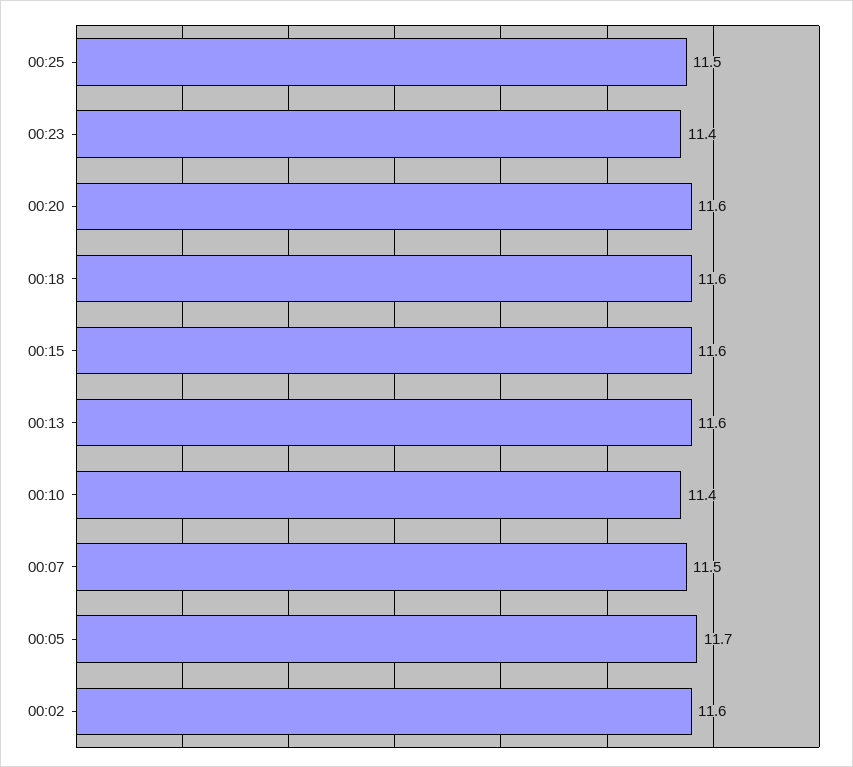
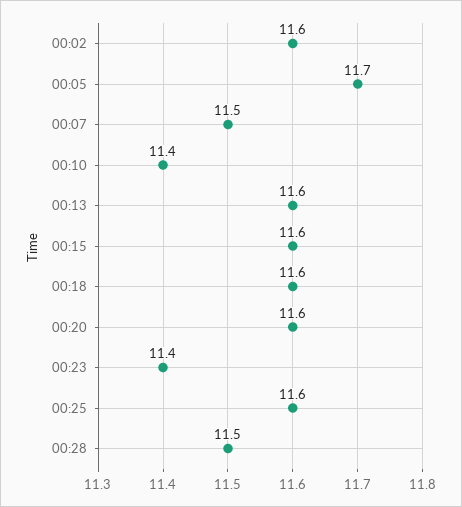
00:25: 11.5 -> 11.6
00:28: none -> 11.5

